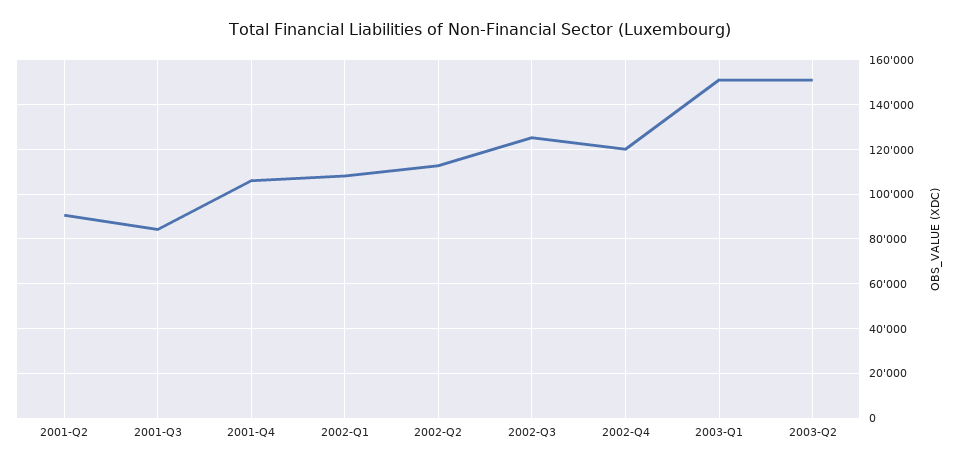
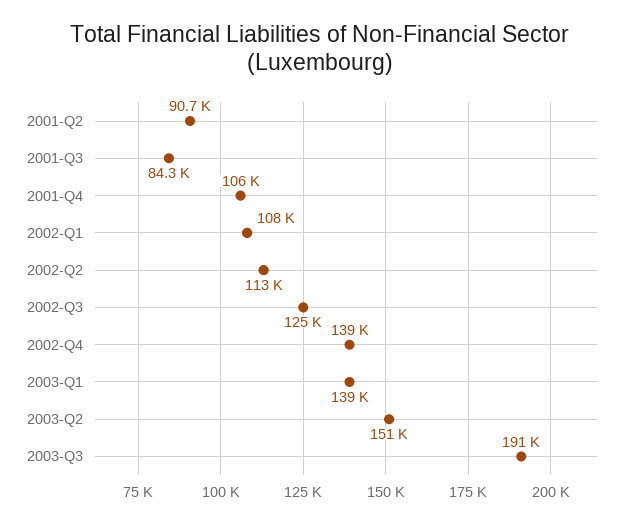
2002-Q4: 120000 -> 139000
2003-Q1: 150000 -> 139000
2003-Q3: none -> 191000

